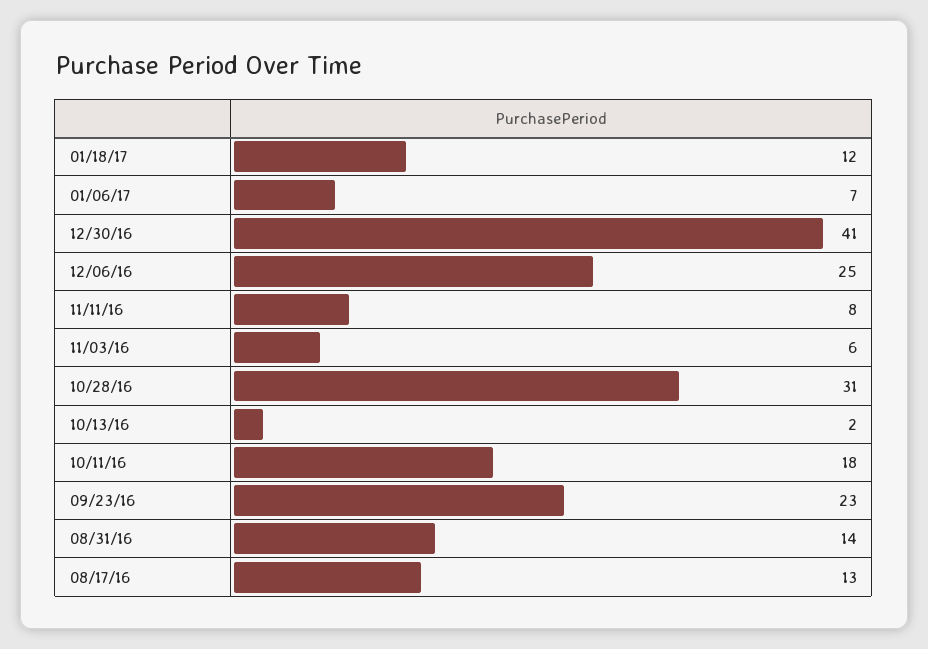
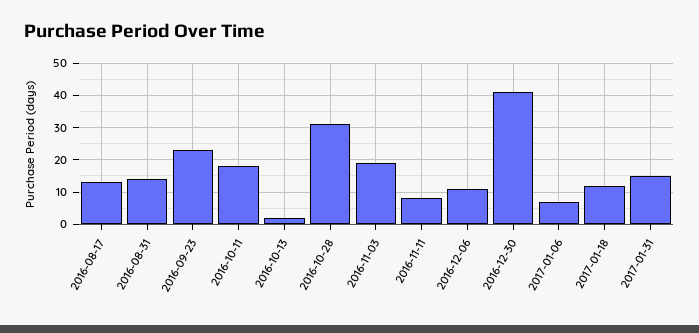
12/06/16: 25 -> 10
11/03/16: 6 -> 20
2017-01-31: none -> 15

